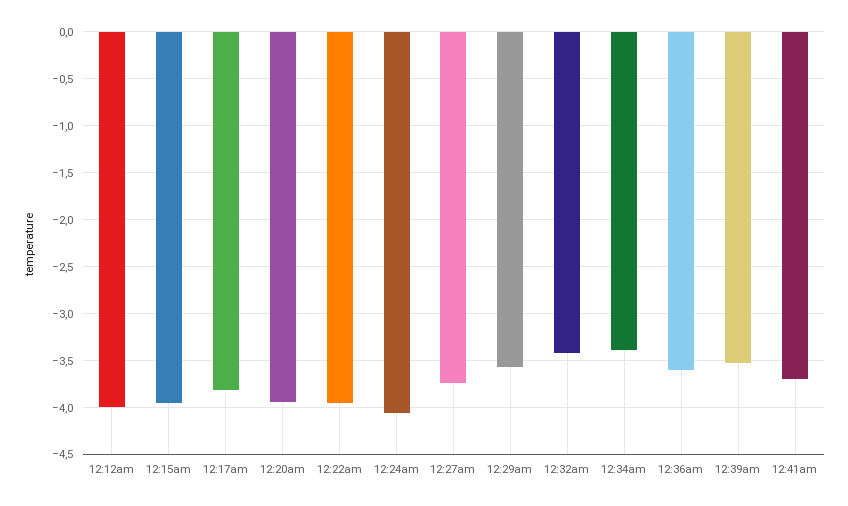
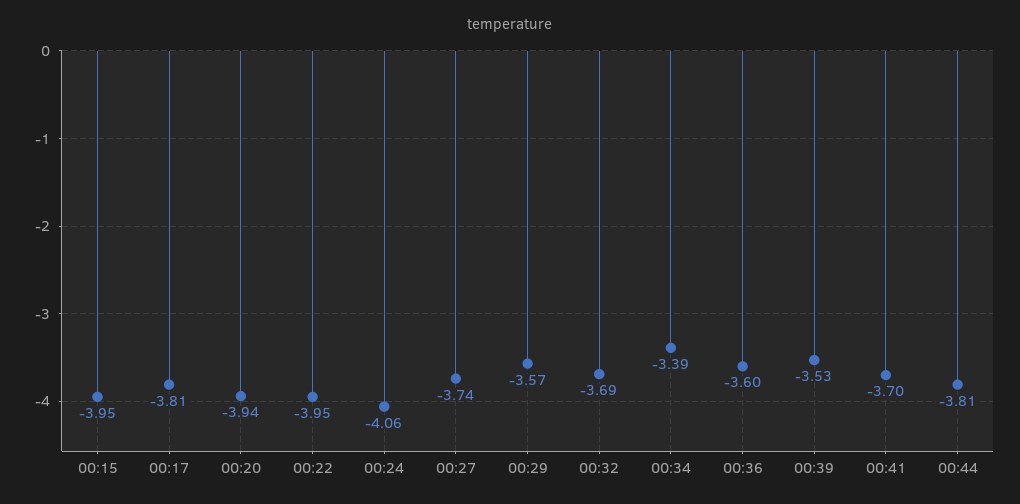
12:12am: -4 -> none
12:32am: -3.4 -> -3.69
00:44: none -> -3.81

